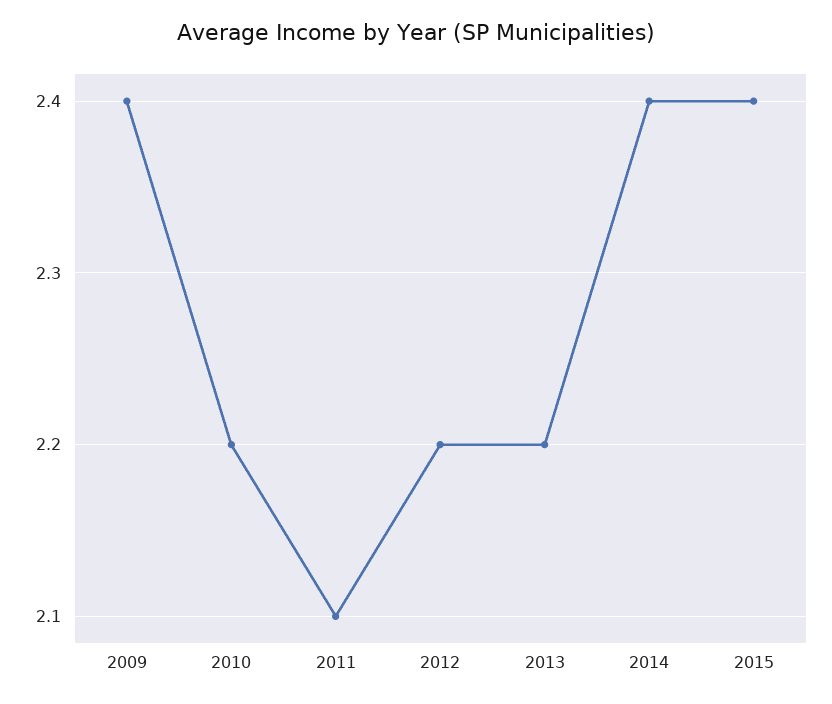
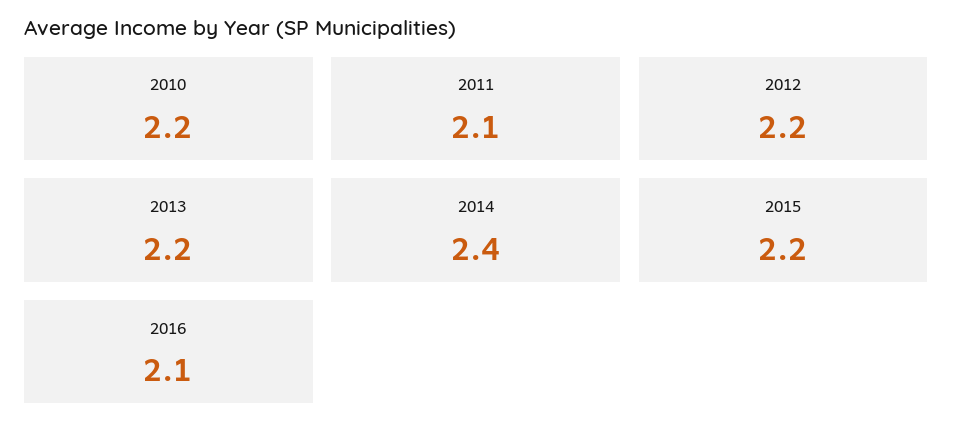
2009: 2.4 -> none
2015: 2.4 -> 2.2
2016: none -> 2.1

